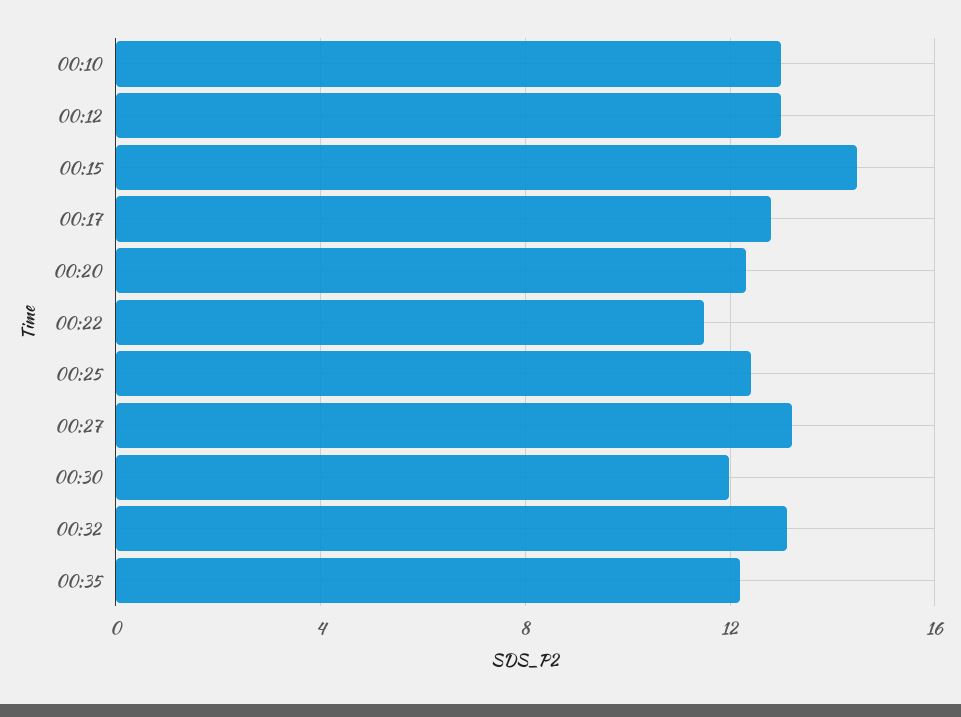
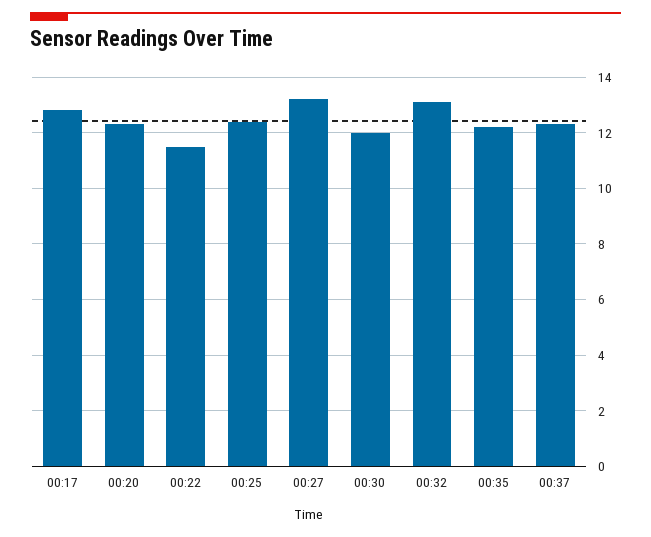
00:10: 13 -> none
00:12: 13 -> none
00:15: 14.5 -> none
00:37: none -> 12.25

